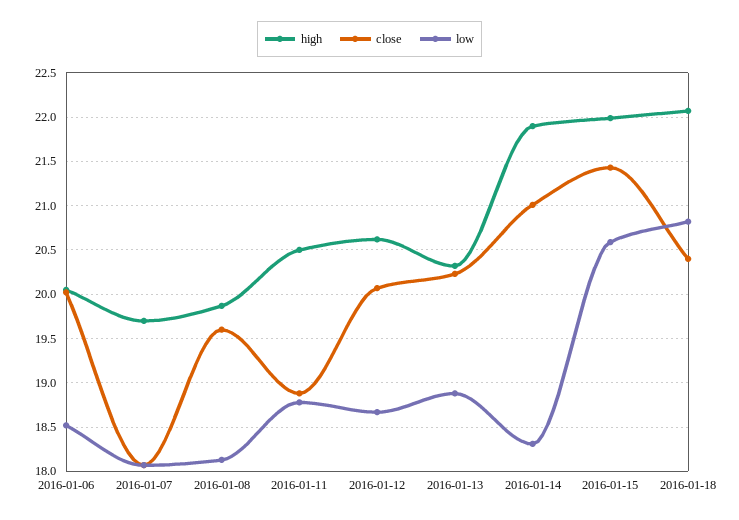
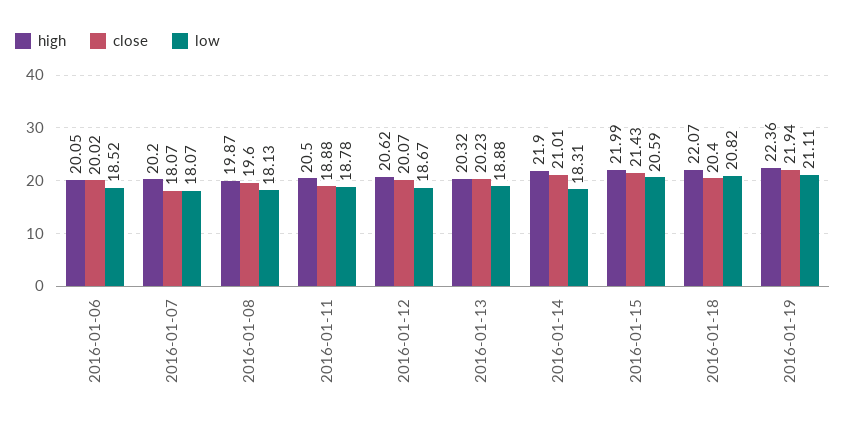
high, 2016-01-07: 19.7 -> 20.2
high, 2016-01-19: none -> 22.36
close, 2016-01-19: none -> 21.94
low, 2016-01-19: none -> 21.11

